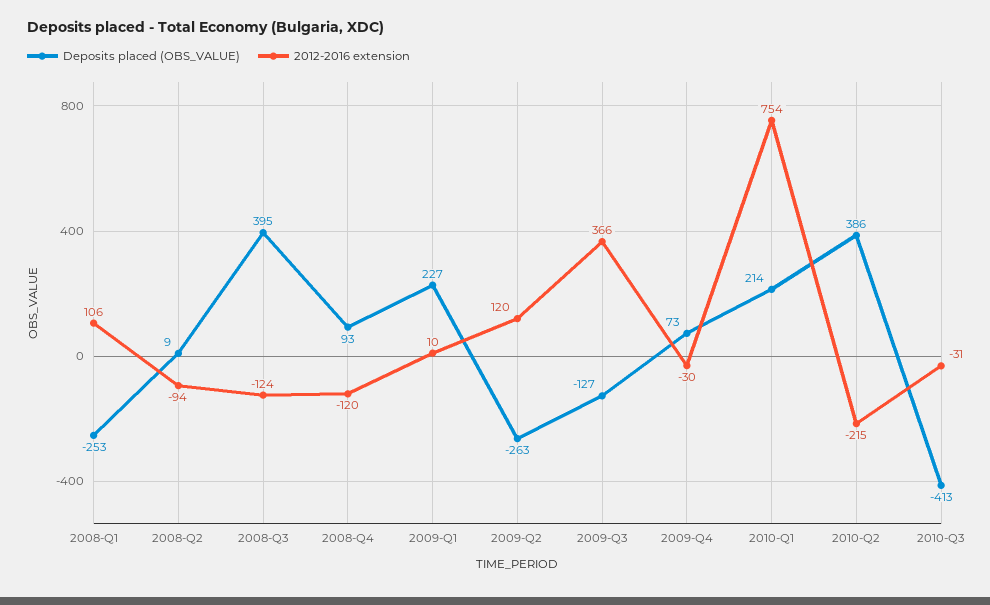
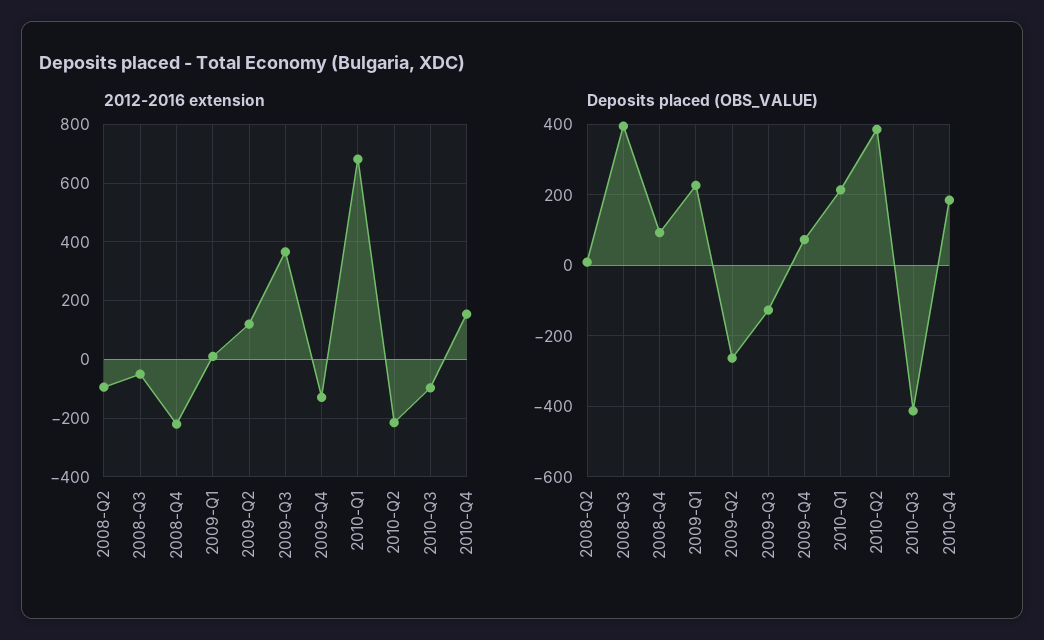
Deposits placed (OBS_VALUE), 2008-Q1: -253 -> none
2012-2016 extension, 2008-Q1: 106 -> none
2012-2016 extension, 2008-Q3: -124 -> -50
2012-2016 extension, 2008-Q4: -120 -> -225
2012-2016 extension, 2009-Q4: -30 -> -125
2012-2016 extension, 2010-Q1: 754 -> 675
2012-2016 extension, 2010-Q3: -31 -> -100
2012-2016 extension, 2010-Q4: none -> 150
Deposits placed (OBS_VALUE), 2010-Q4: none -> 180

